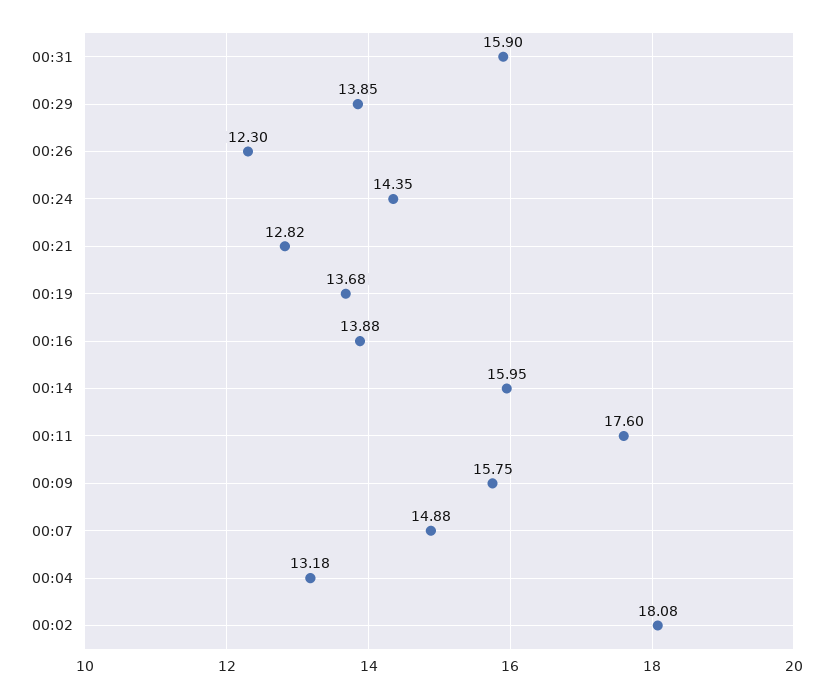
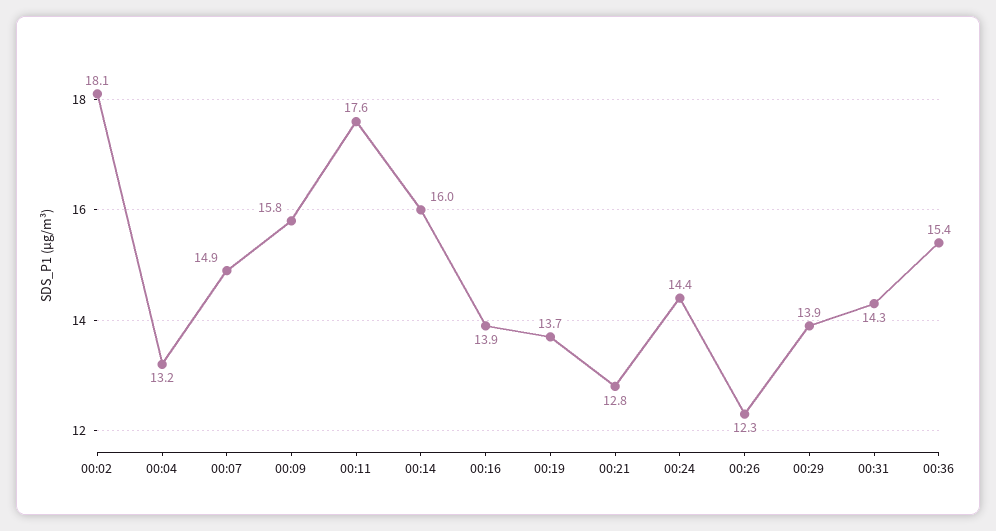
00:31: 15.9 -> 14.3
00:36: none -> 15.4

